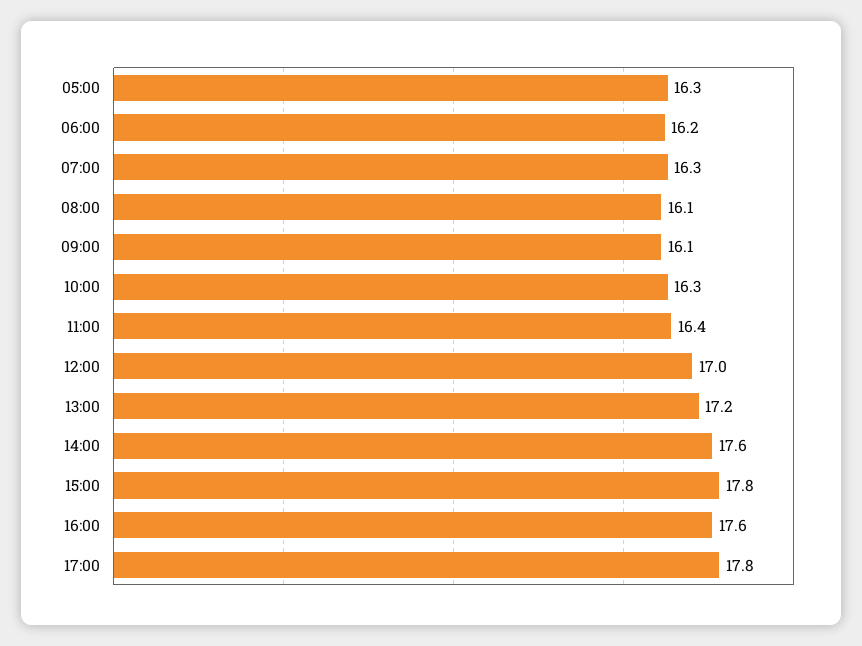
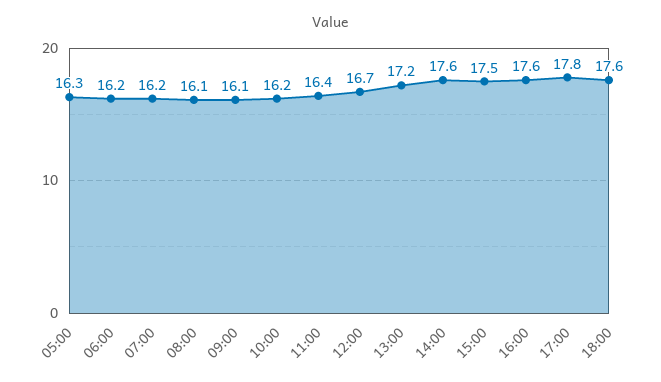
07:00: 16.3 -> 16.2
10:00: 16.3 -> 16.2
12:00: 17 -> 16.7
15:00: 17.8 -> 17.5
18:00: none -> 17.6

